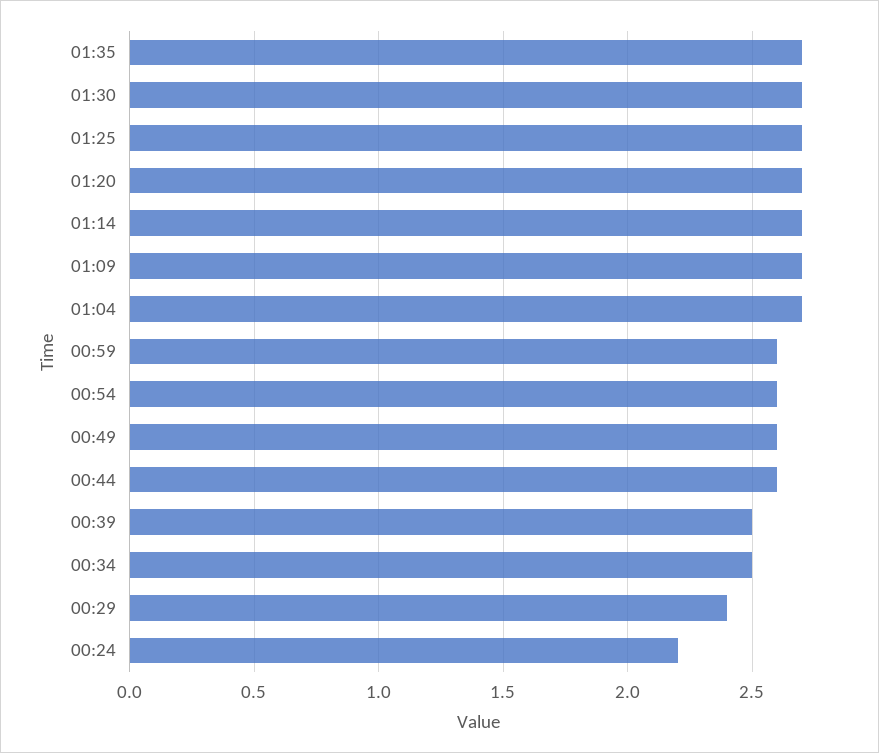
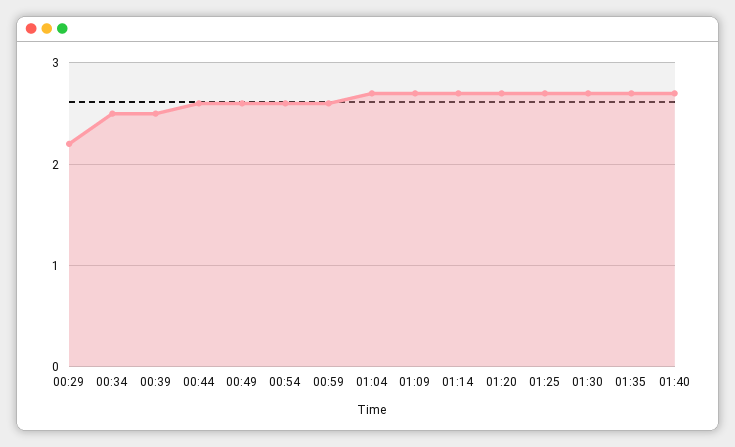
00:29: 2.4 -> 2.2
00:24: 2.2 -> none
01:40: none -> 2.7

